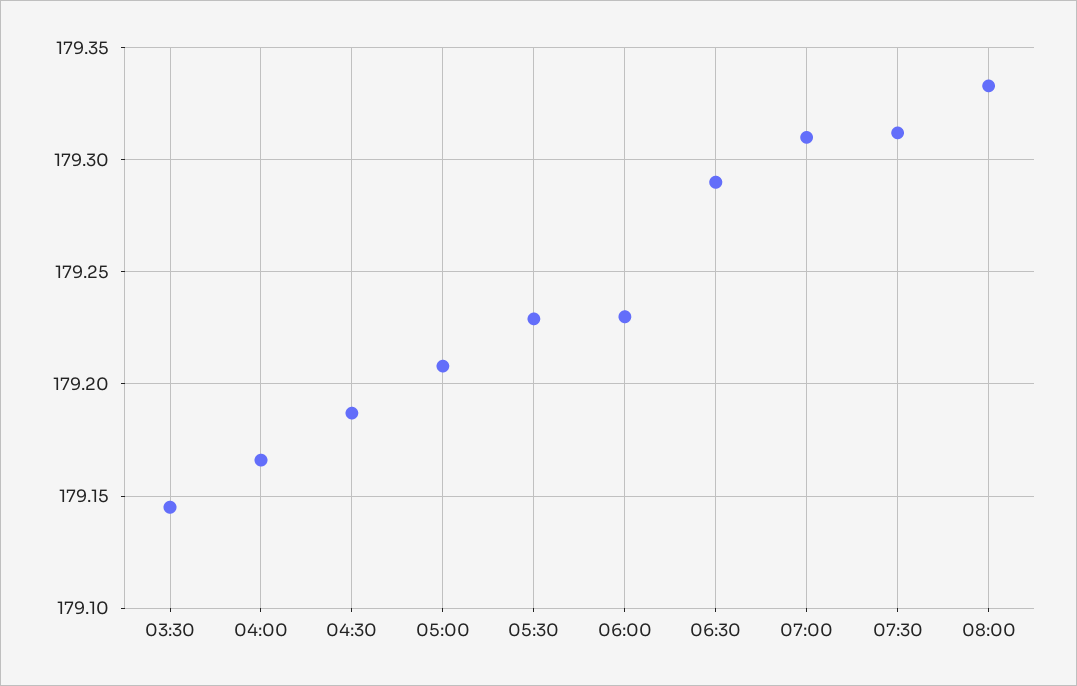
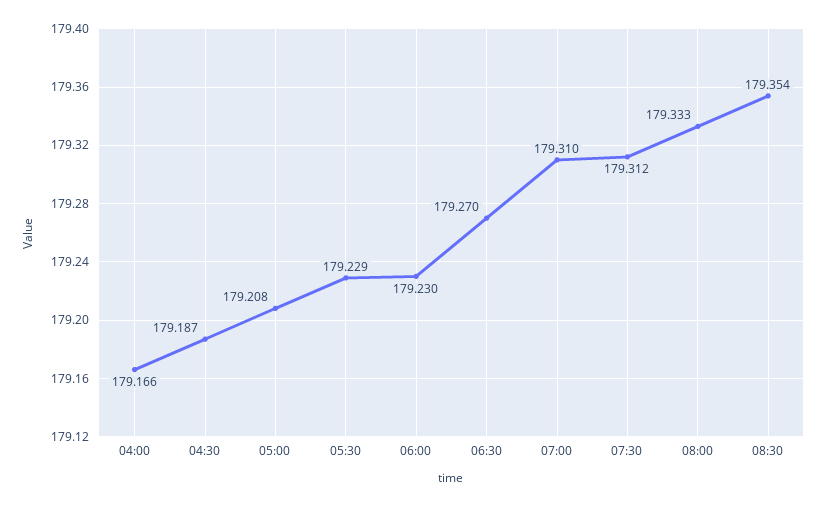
03:30: 179.145 -> none
06:30: 179.29 -> 179.27
08:30: none -> 179.354

